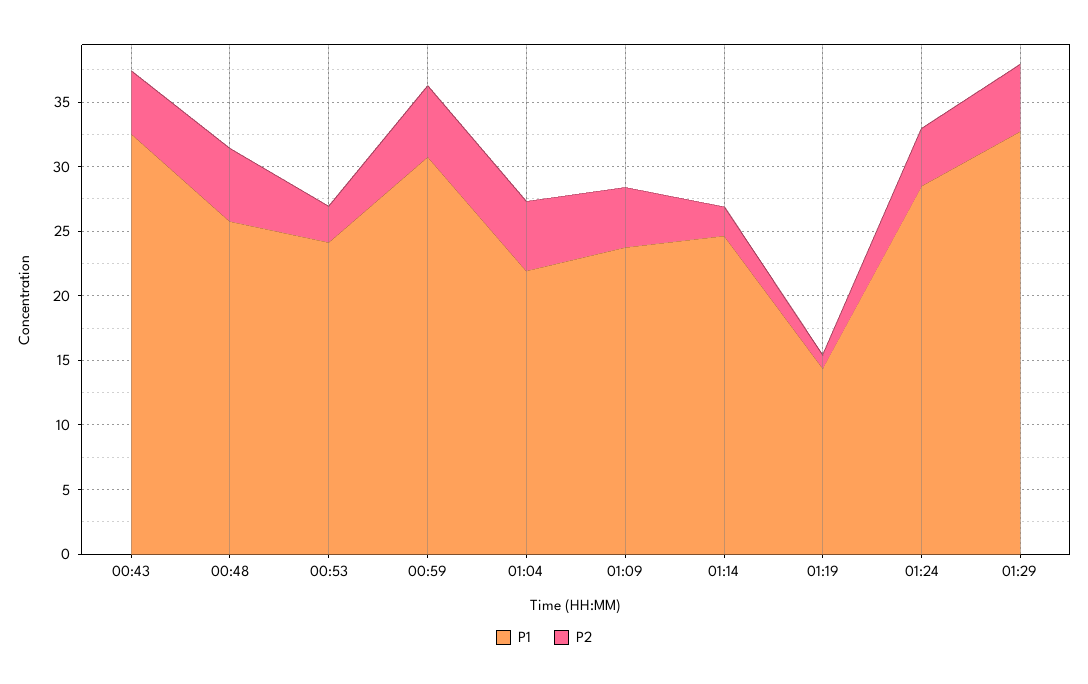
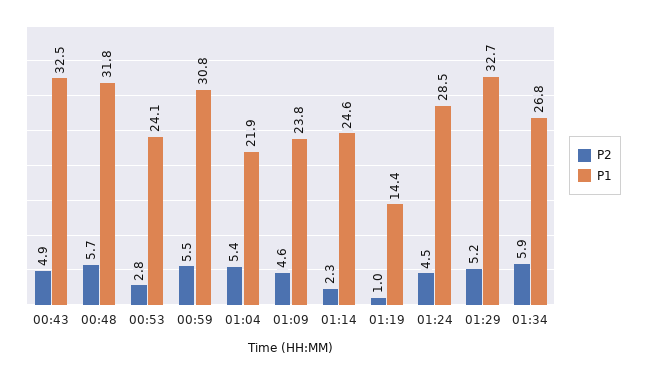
P1, 00:48: 26 -> 31.8
P2, 01:34: none -> 5.9
P1, 01:34: none -> 26.8

